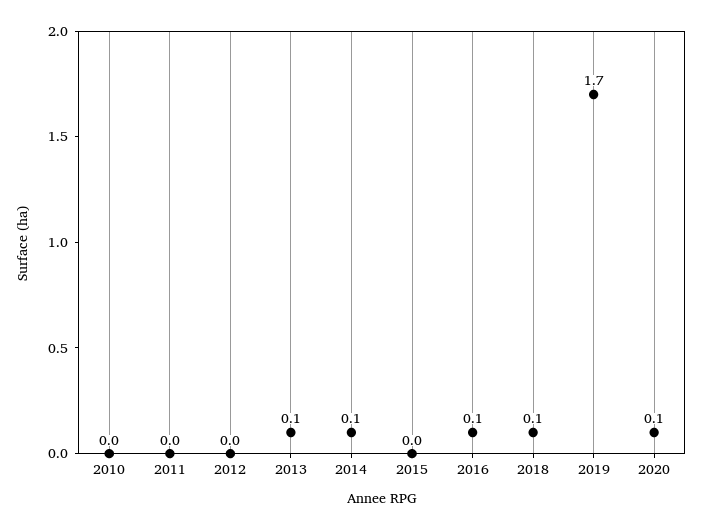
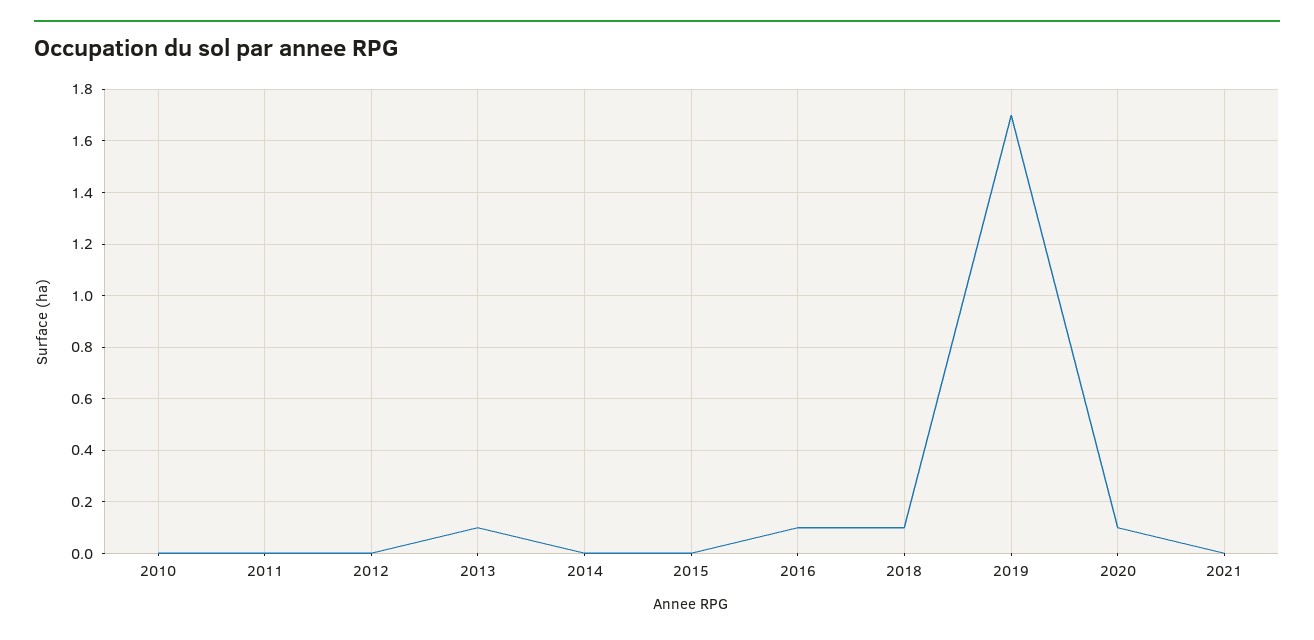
2014: 0.1 -> 0
2021: none -> 0

